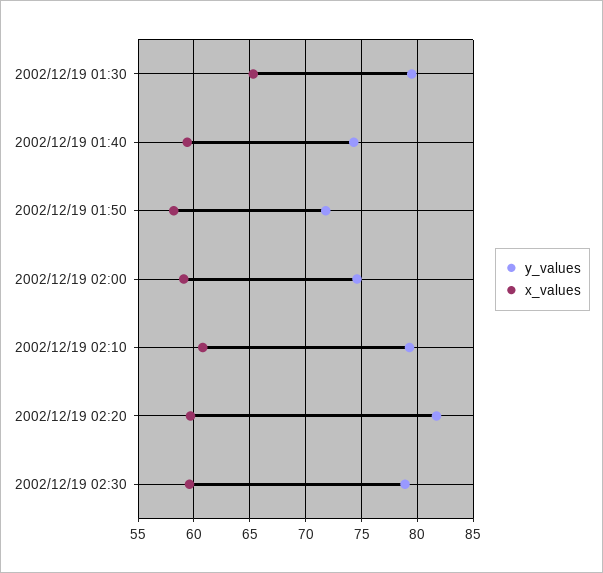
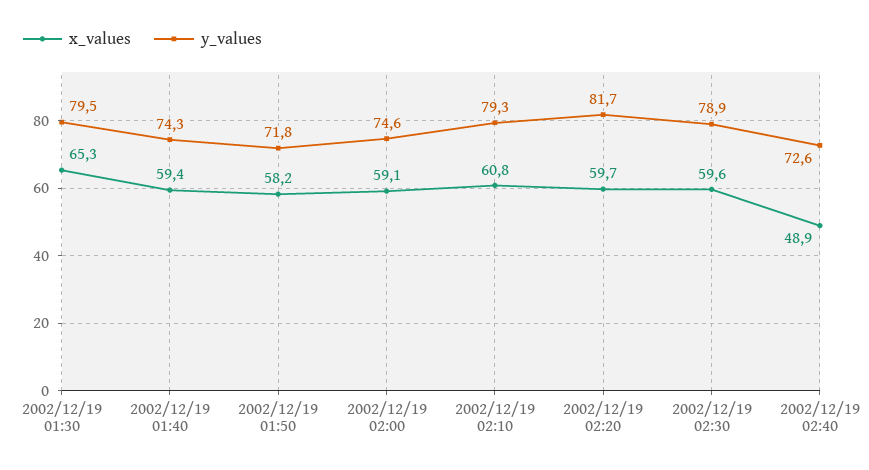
x_values, 2002/12/19 02:40: none -> 48.9
y_values, 2002/12/19 02:40: none -> 72.6

